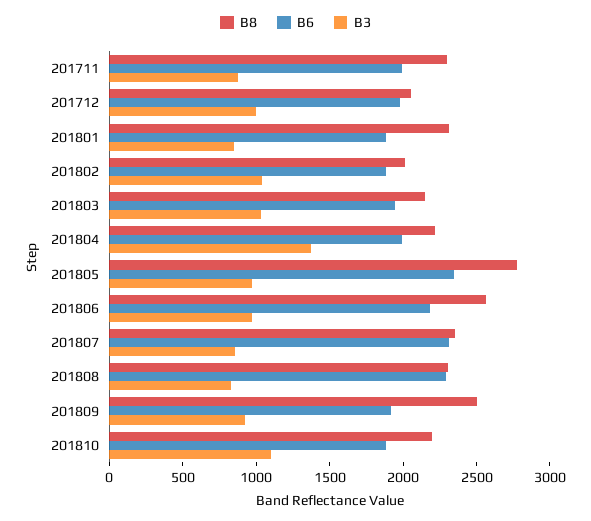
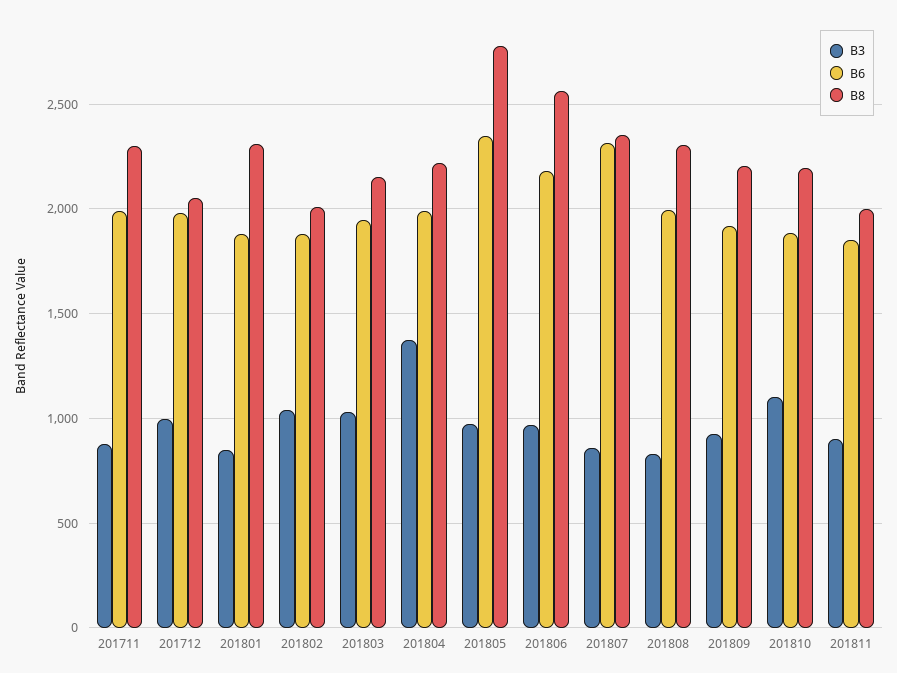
B6, 201808: 2300 -> 2000
B8, 201809: 2500 -> 2200
B3, 201811: none -> 900
B6, 201811: none -> 1850
B8, 201811: none -> 2000

